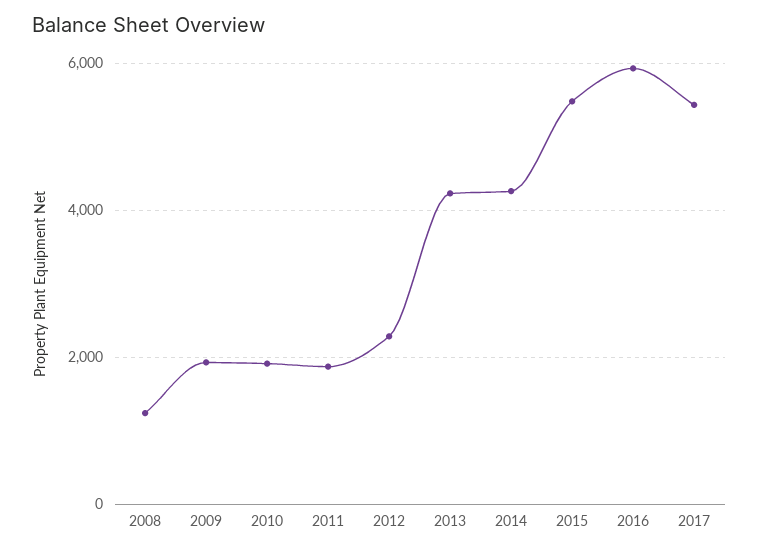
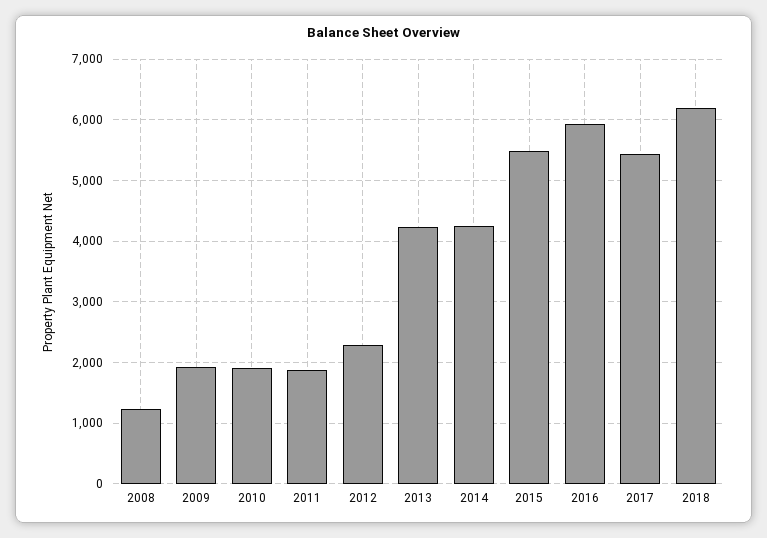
2018: none -> 6200

